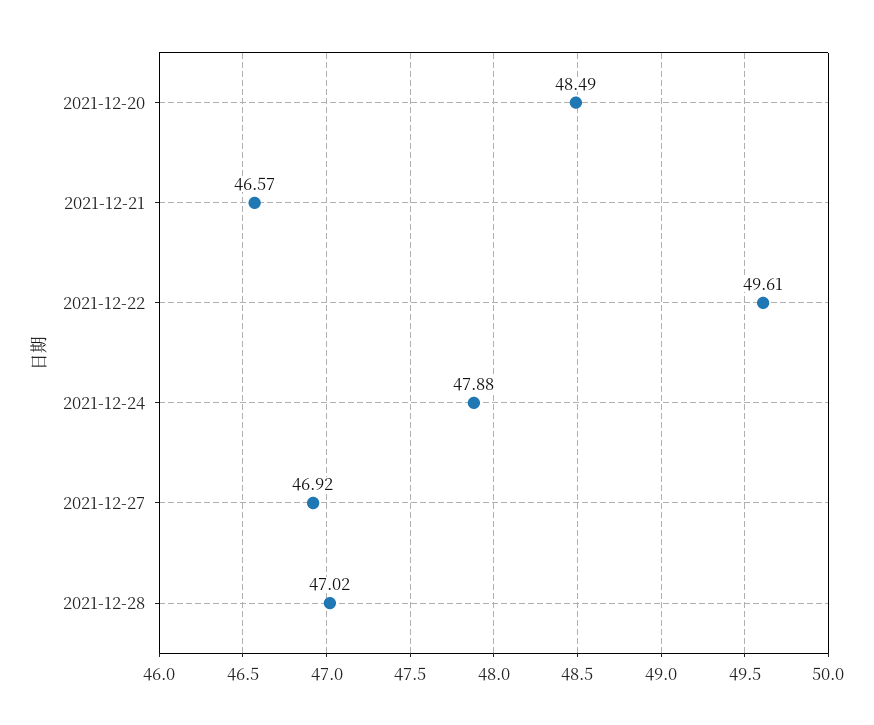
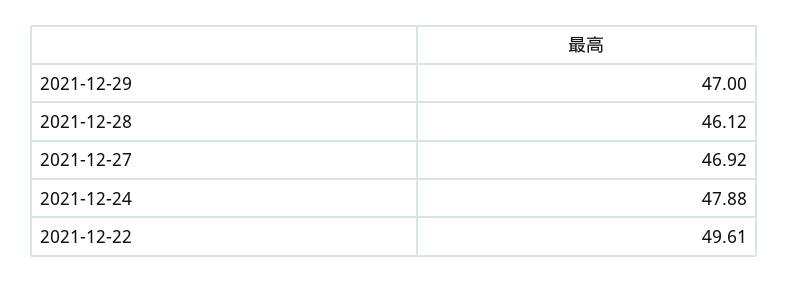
2021-12-20: 48.49 -> none
2021-12-21: 46.57 -> none
2021-12-28: 47.02 -> 46.12
2021-12-29: none -> 47

